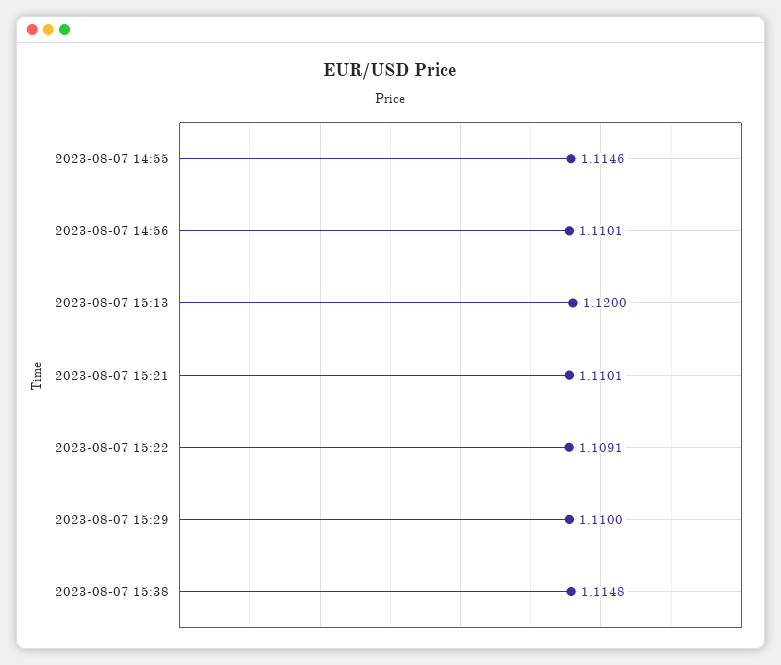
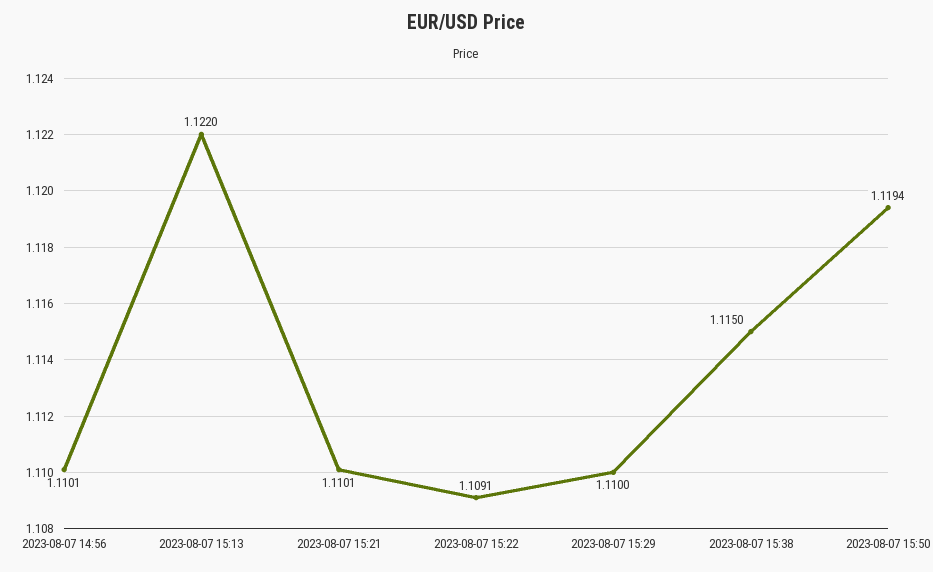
2023-08-07 14:55: 1.1146 -> none
2023-08-07 15:13: 1.12 -> 1.122
2023-08-07 15:38: 1.1148 -> 1.115
2023-08-07 15:50: none -> 1.1194

